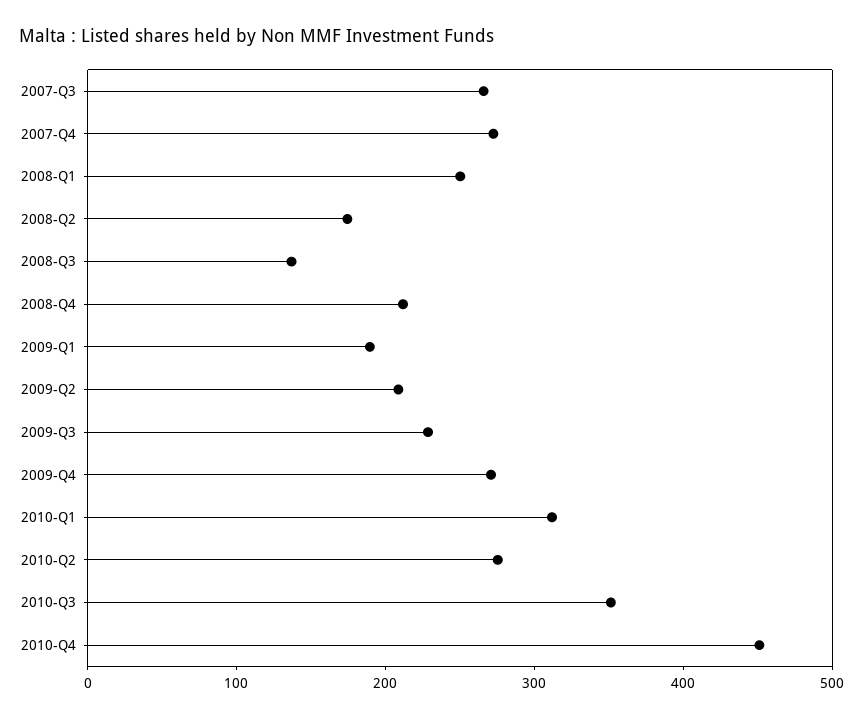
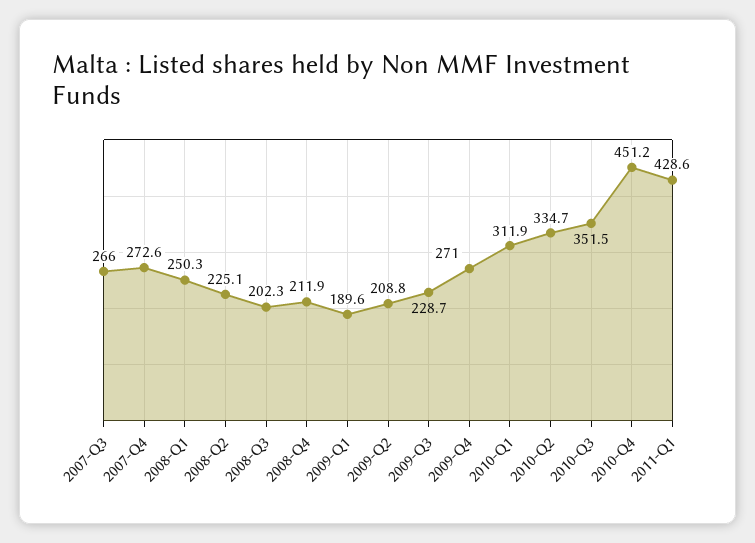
2008-Q2: 180 -> 225.1
2008-Q3: 140 -> 202.3
2010-Q2: 280 -> 334.7
2011-Q1: none -> 428.6

